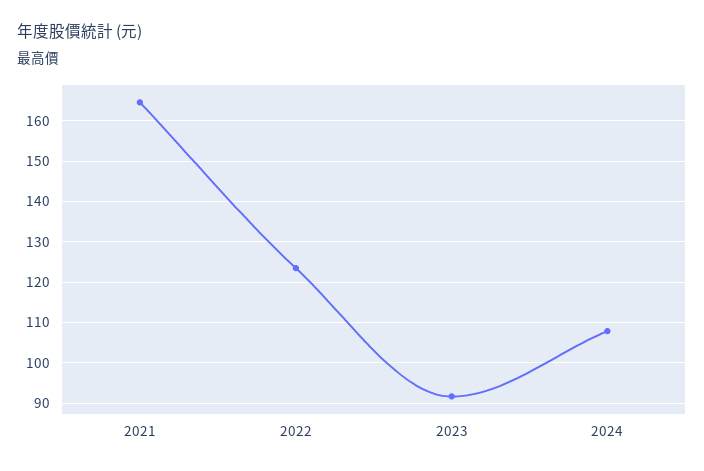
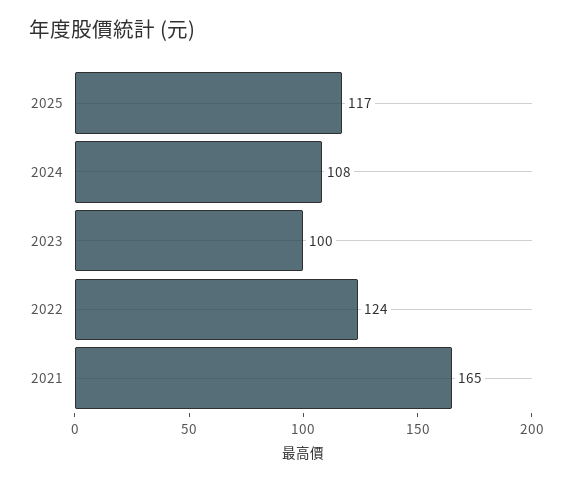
2023: 92 -> 100
2025: none -> 117

